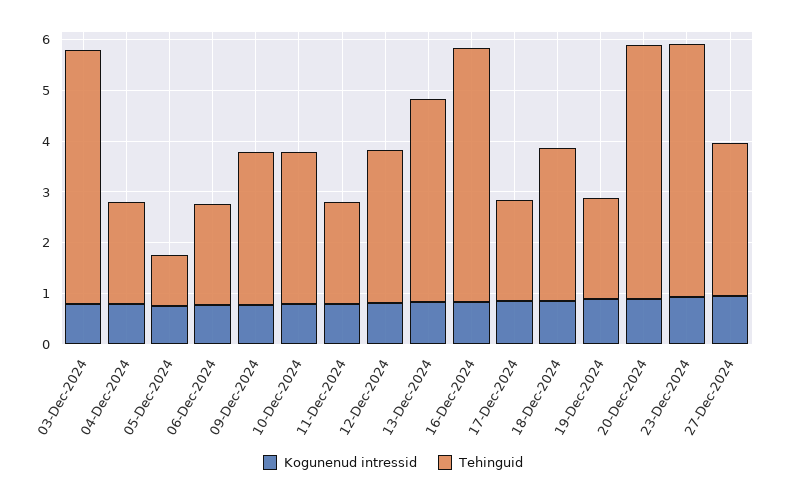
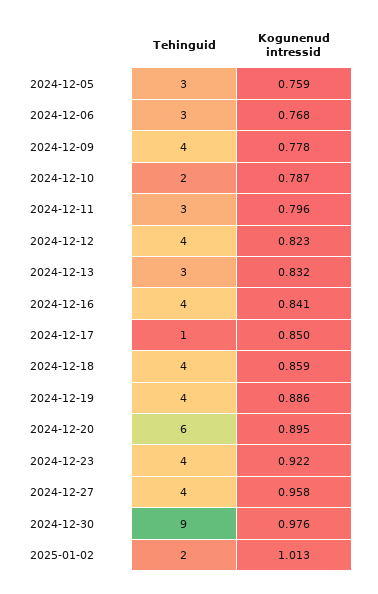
Kogunenud intressid, 03-Dec-2024: 0.8 -> none
Tehinguid, 03-Dec-2024: 5 -> none
Kogunenud intressid, 04-Dec-2024: 0.8 -> none
Tehinguid, 04-Dec-2024: 2 -> none
Tehinguid, 05-Dec-2024: 1 -> 3
Tehinguid, 06-Dec-2024: 2 -> 3
Tehinguid, 09-Dec-2024: 3 -> 4
Tehinguid, 10-Dec-2024: 3 -> 2
Tehinguid, 11-Dec-2024: 2 -> 3
Tehinguid, 12-Dec-2024: 3 -> 4
Tehinguid, 13-Dec-2024: 4 -> 3
Tehinguid, 16-Dec-2024: 5 -> 4
Tehinguid, 17-Dec-2024: 2 -> 1
Tehinguid, 18-Dec-2024: 3 -> 4
Tehinguid, 19-Dec-2024: 2 -> 4
Tehinguid, 20-Dec-2024: 5 -> 6
Tehinguid, 23-Dec-2024: 5 -> 4
Tehinguid, 27-Dec-2024: 3 -> 4
Tehinguid, 2024-12-30: none -> 9
Kogunenud intressid, 2024-12-30: none -> 0.976
Tehinguid, 2025-01-02: none -> 2
Kogunenud intressid, 2025-01-02: none -> 1.013

